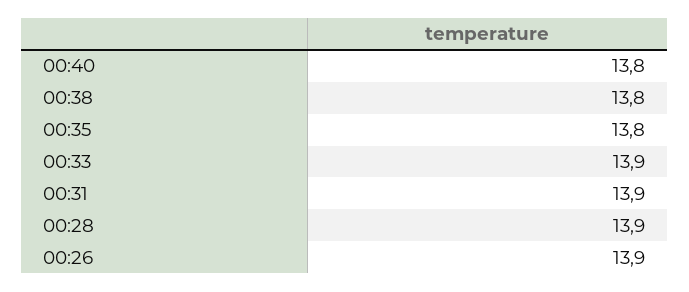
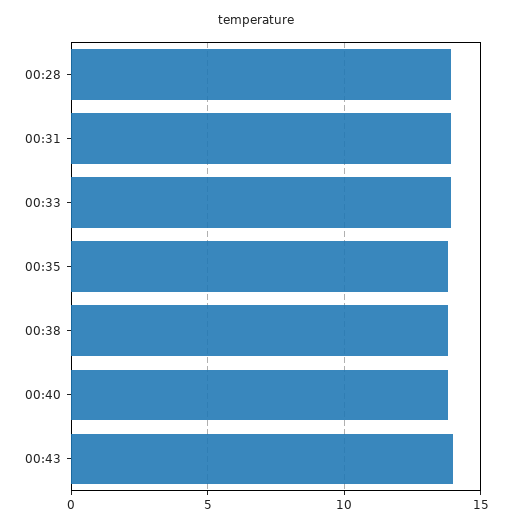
00:26: 13.9 -> none
00:43: none -> 14

